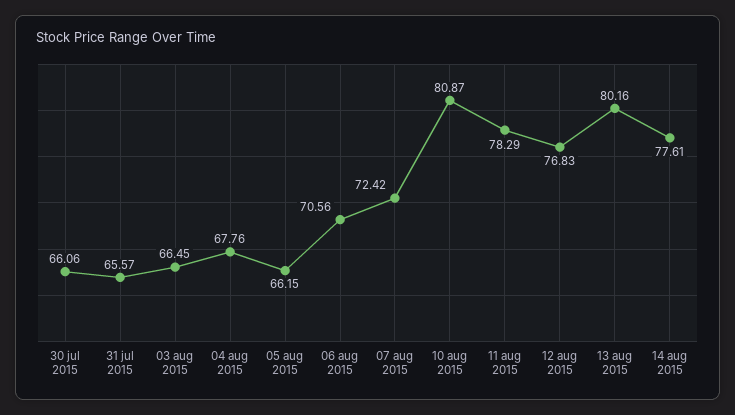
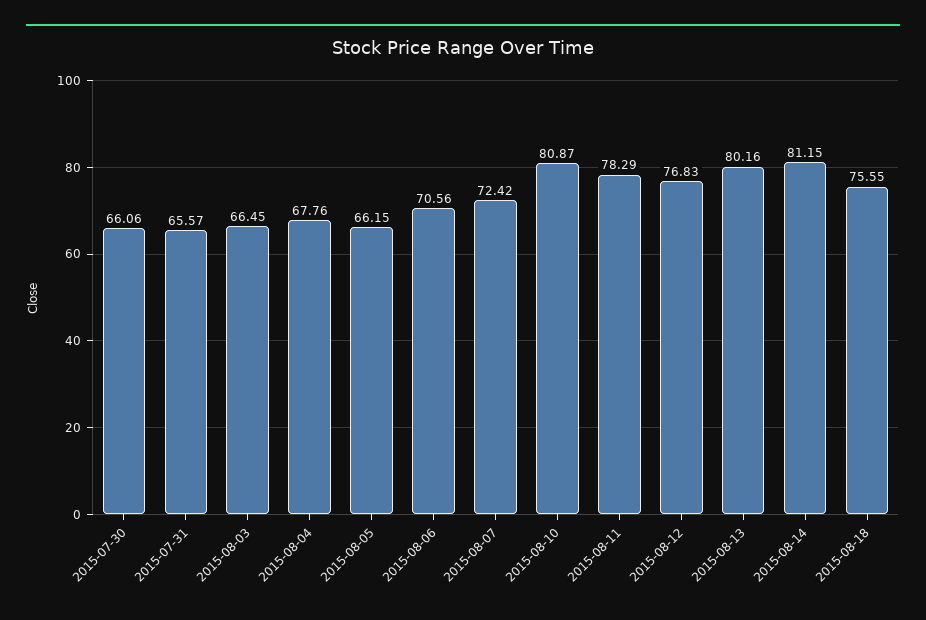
14 aug 2015: 77.61 -> 81.15
2015-08-18: none -> 75.55

